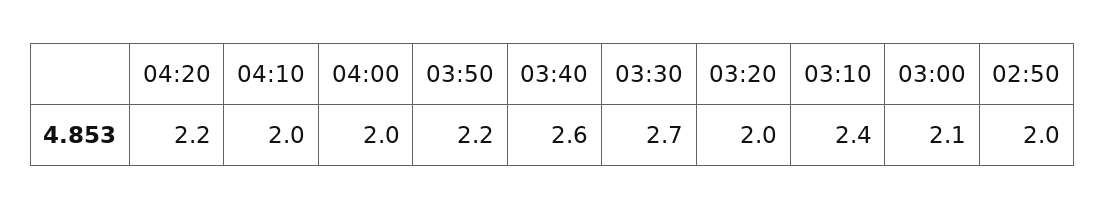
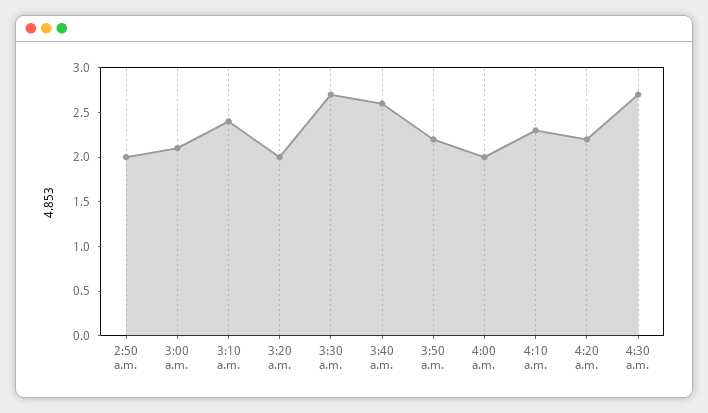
04:10: 2 -> 2.3
4:30 a.m.: none -> 2.7

